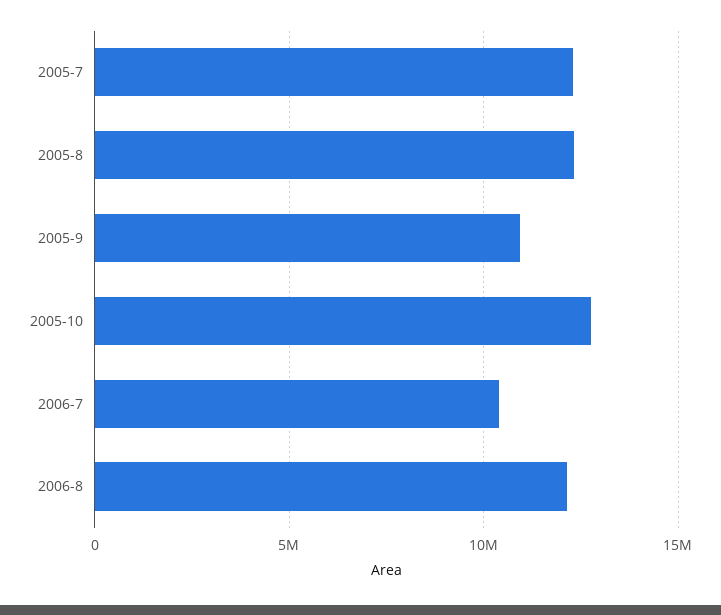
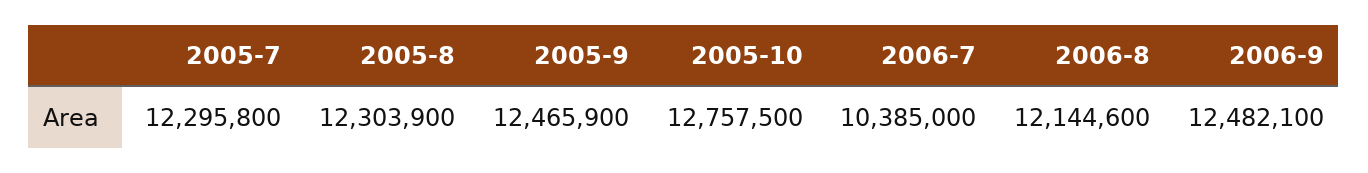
2005-9: 11000000 -> 12465900
2006-9: none -> 12482100

